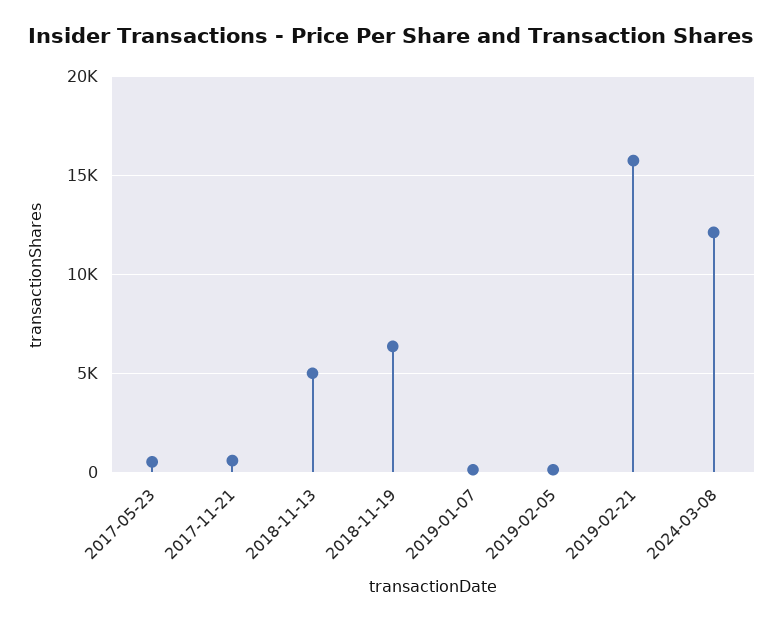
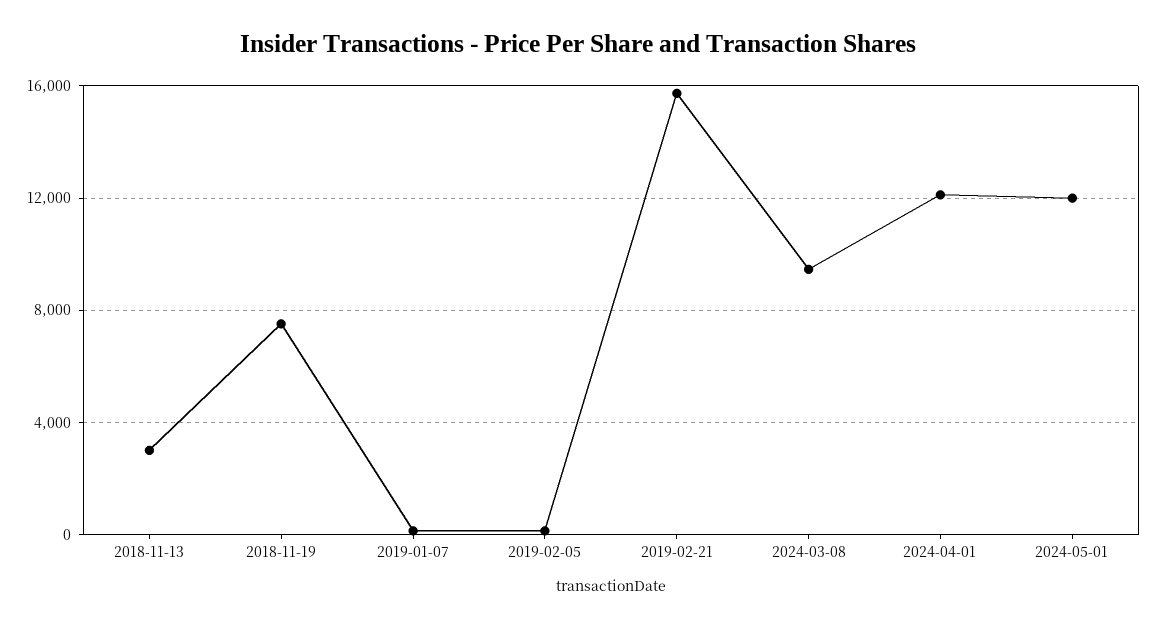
2017-05-23: 500 -> none
2017-11-21: 500 -> none
2018-11-13: 5000 -> 3000
2018-11-19: 6500 -> 7500
2024-03-08: 12000 -> 9500
2024-04-01: none -> 12000
2024-05-01: none -> 12000

